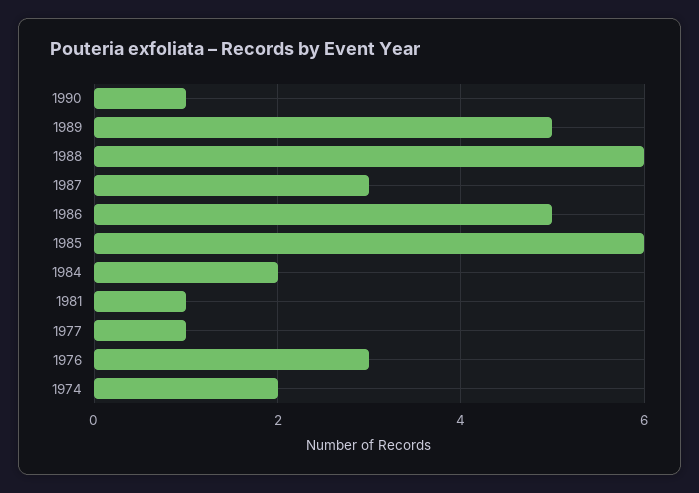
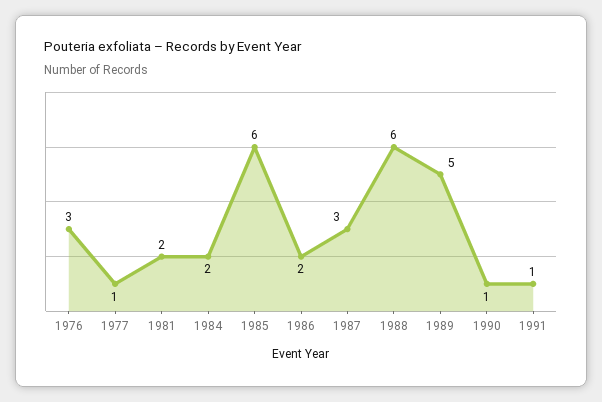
1986: 5 -> 2
1981: 1 -> 2
1974: 2 -> none
1991: none -> 1

